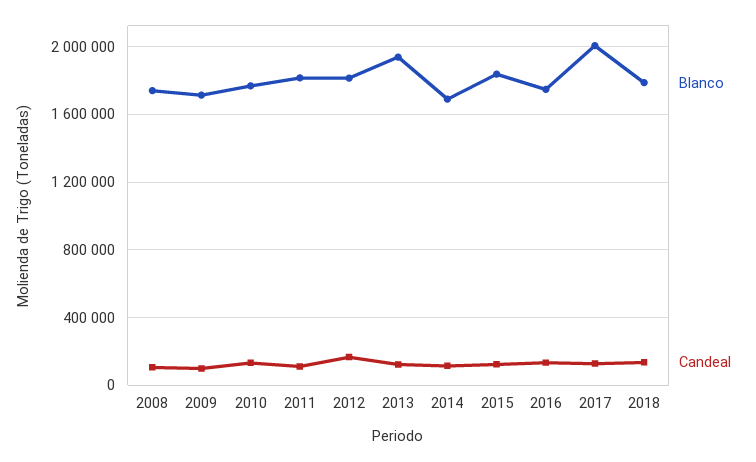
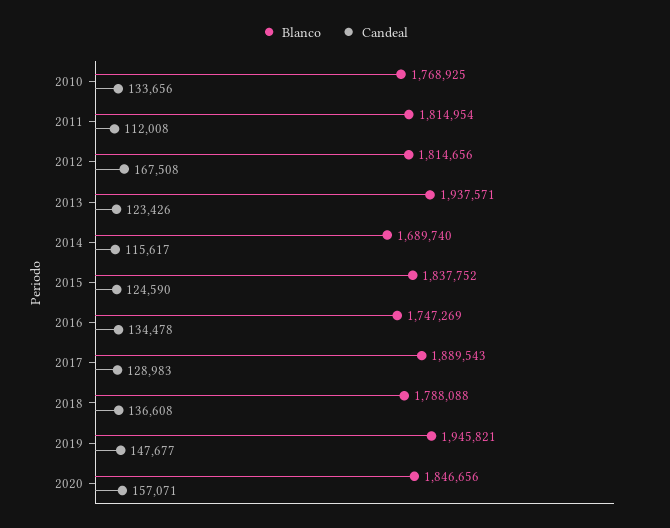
Blanco, 2008: 1750000 -> none
Candeal, 2008: 100000 -> none
Blanco, 2009: 1700000 -> none
Candeal, 2009: 100000 -> none
Blanco, 2017: 2000000 -> 1889543
Blanco, 2019: none -> 1945821
Candeal, 2019: none -> 147677
Blanco, 2020: none -> 1846656
Candeal, 2020: none -> 157071

